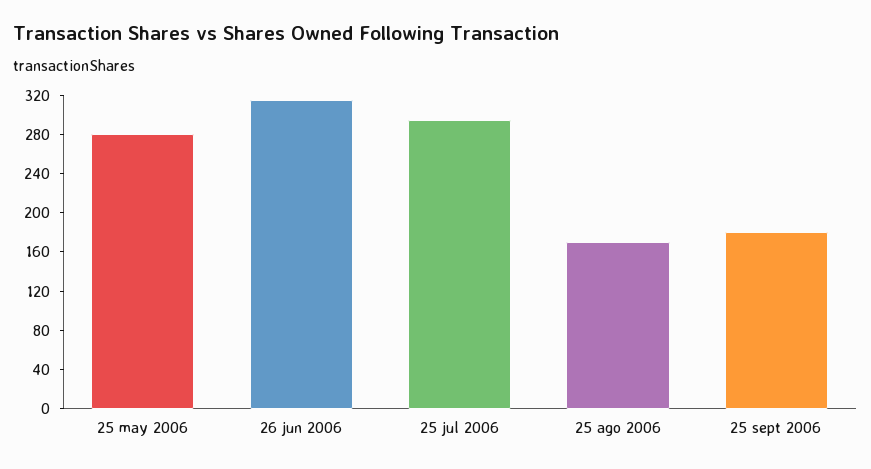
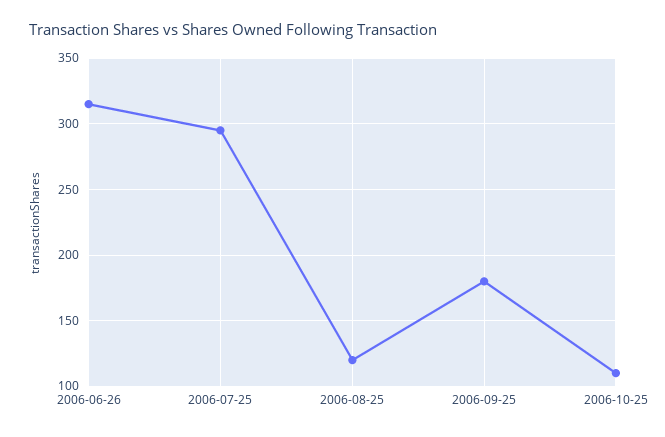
25 may 2006: 280 -> none
25 ago 2006: 170 -> 120
2006-10-25: none -> 110

